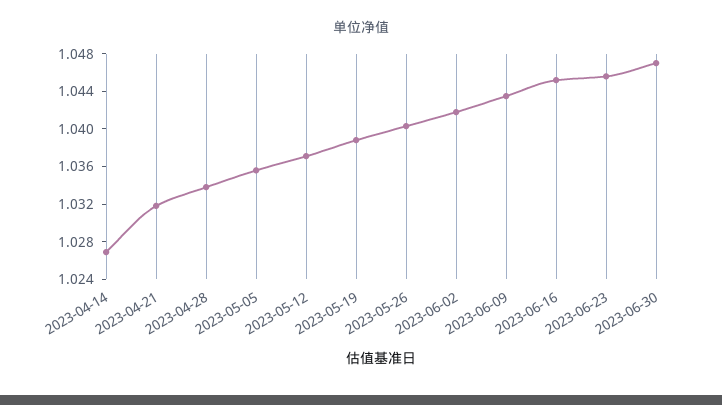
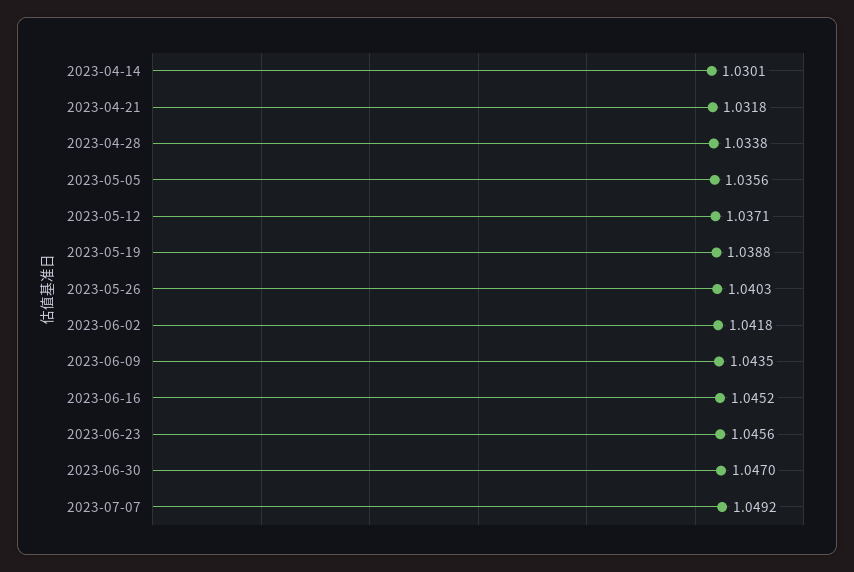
2023-04-14: 1.027 -> 1.0301
2023-07-07: none -> 1.0492

